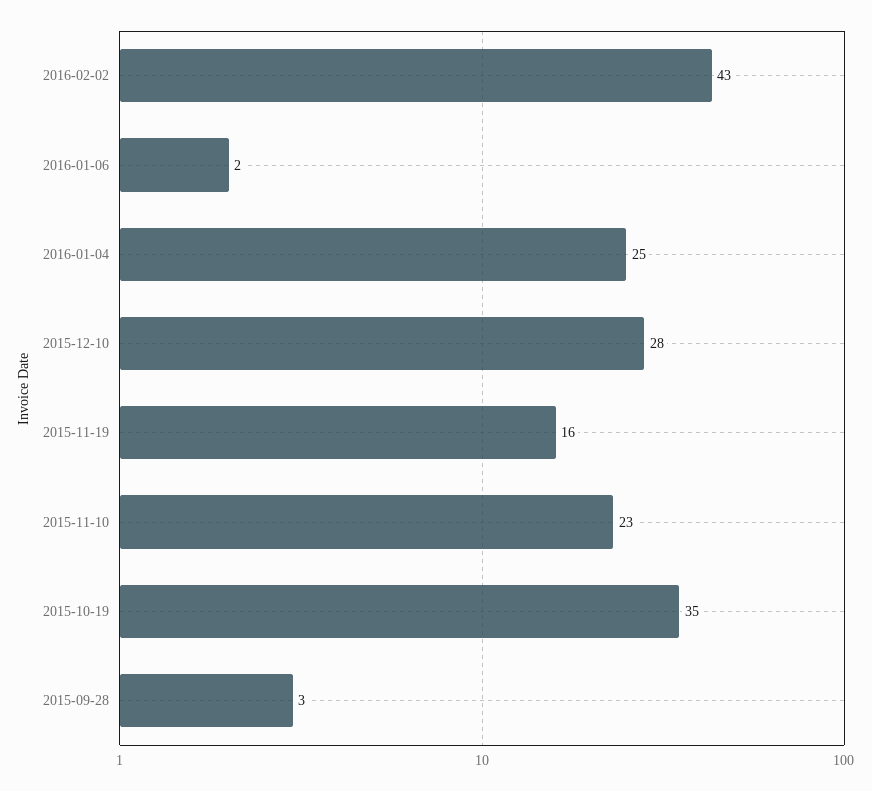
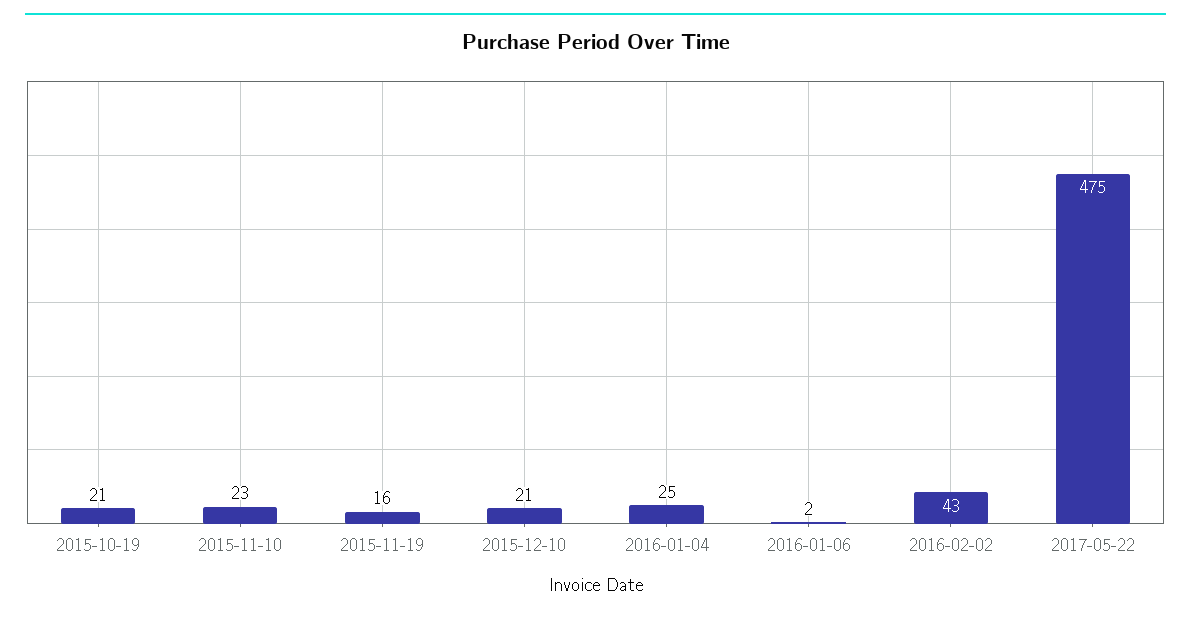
2015-12-10: 28 -> 21
2015-10-19: 35 -> 21
2015-09-28: 3 -> none
2017-05-22: none -> 475

